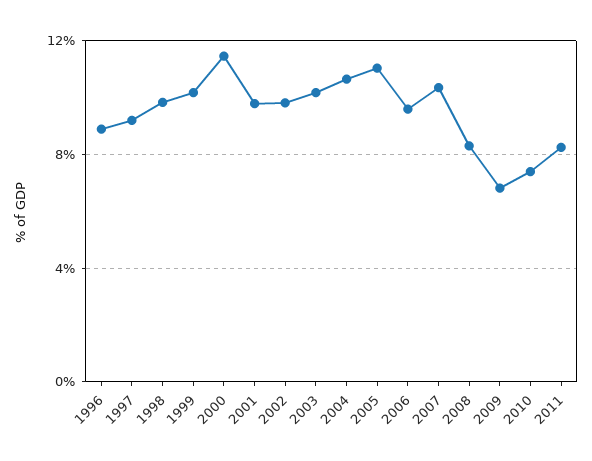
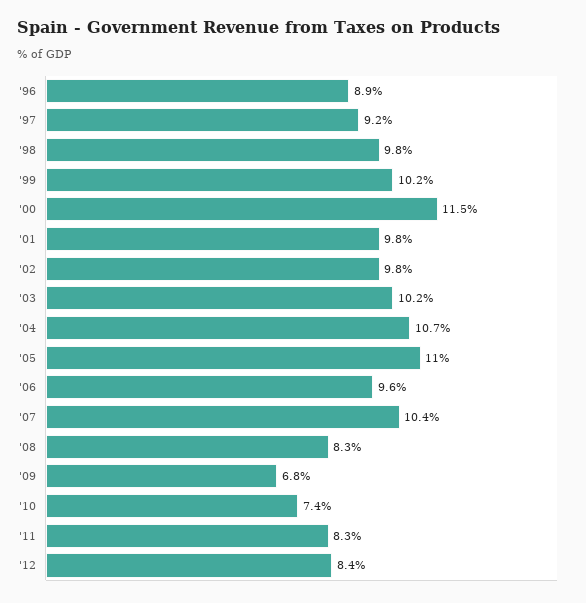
'12: none -> 8.4

